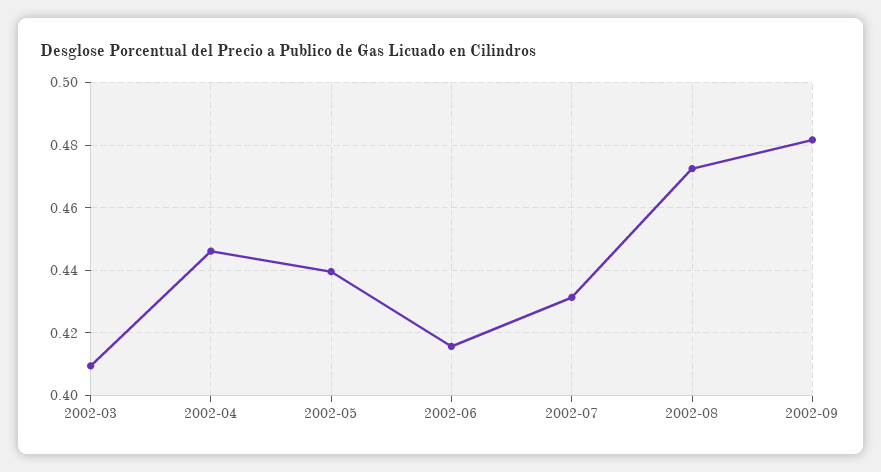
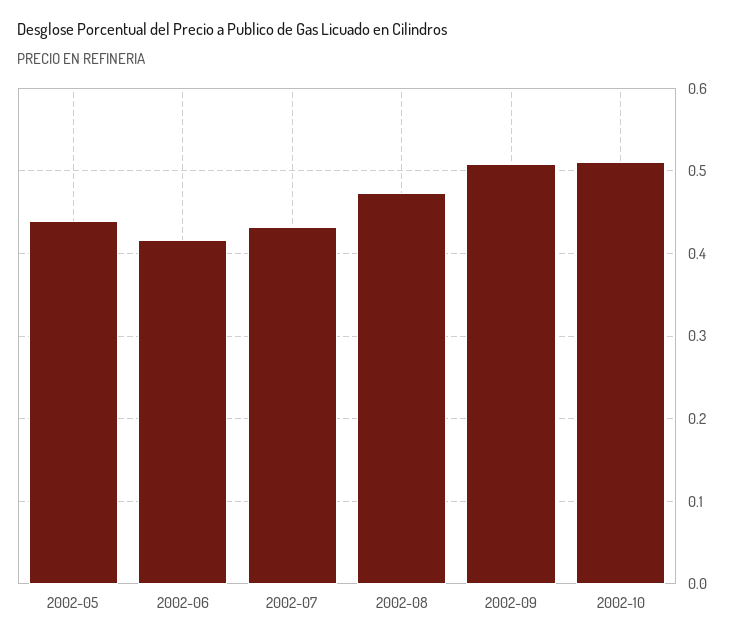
2002-03: 0.41 -> none
2002-04: 0.446 -> none
2002-09: 0.482 -> 0.51
2002-10: none -> 0.51

